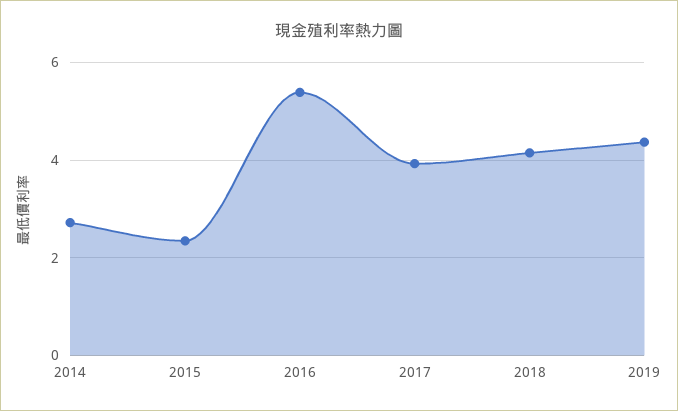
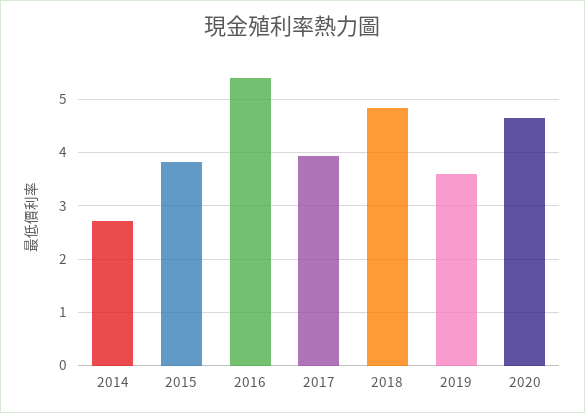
2015: 2.4 -> 3.8
2018: 4.2 -> 4.8
2019: 4.4 -> 3.6
2020: none -> 4.6

